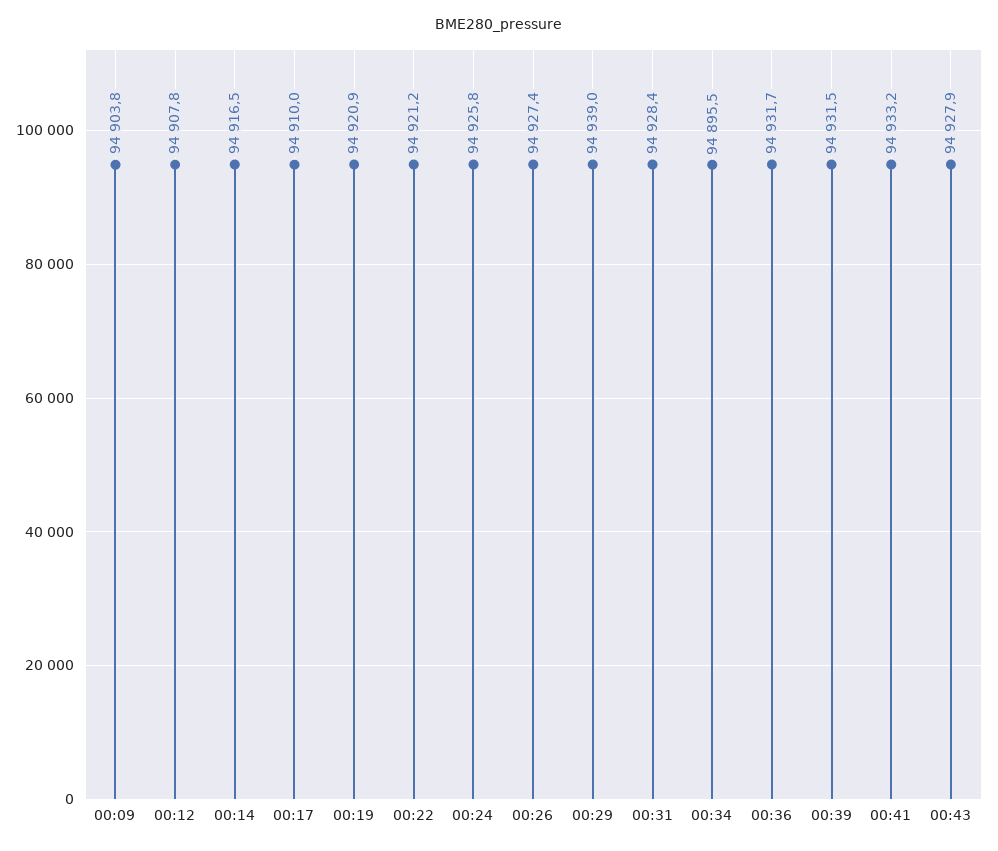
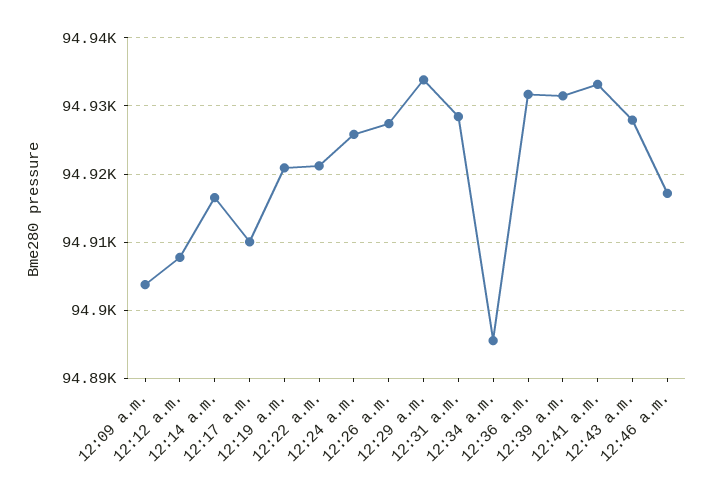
00:29: 94939 -> 94934
12:46 a.m.: none -> 94917

